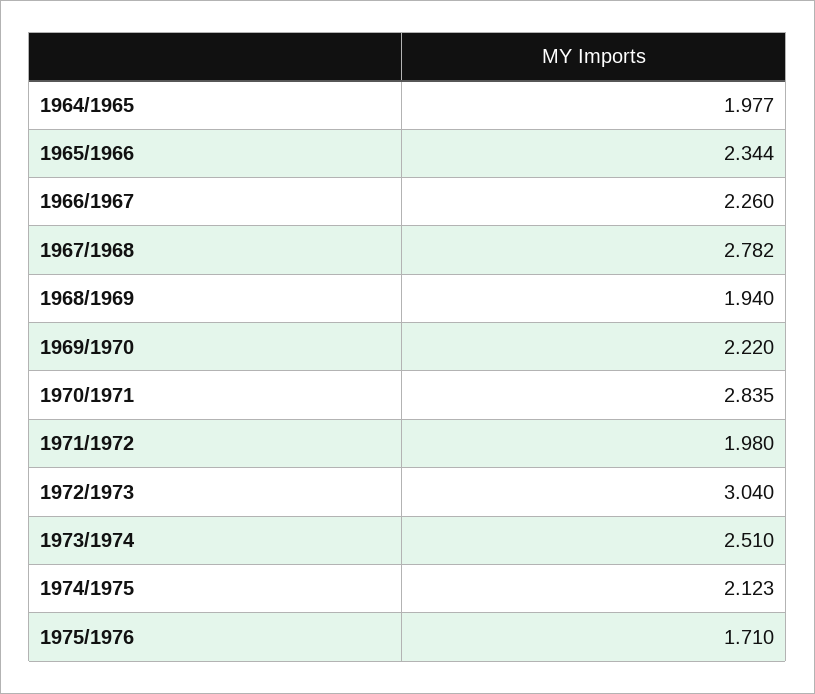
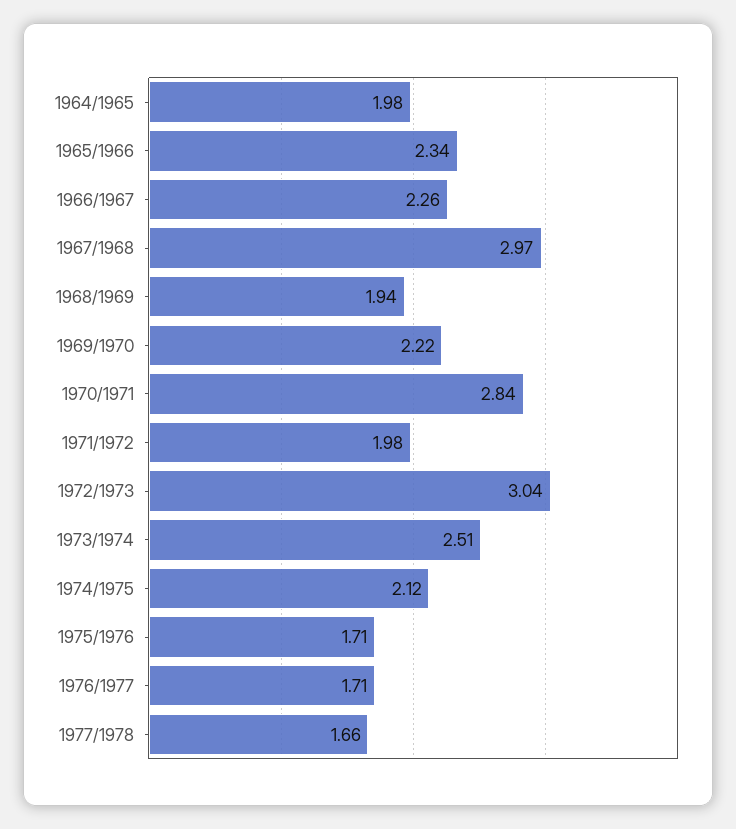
1967/1968: 2.782 -> 2.97
1976/1977: none -> 1.71
1977/1978: none -> 1.66

